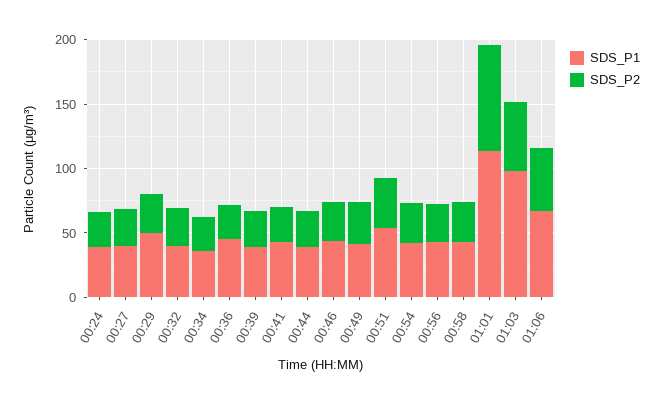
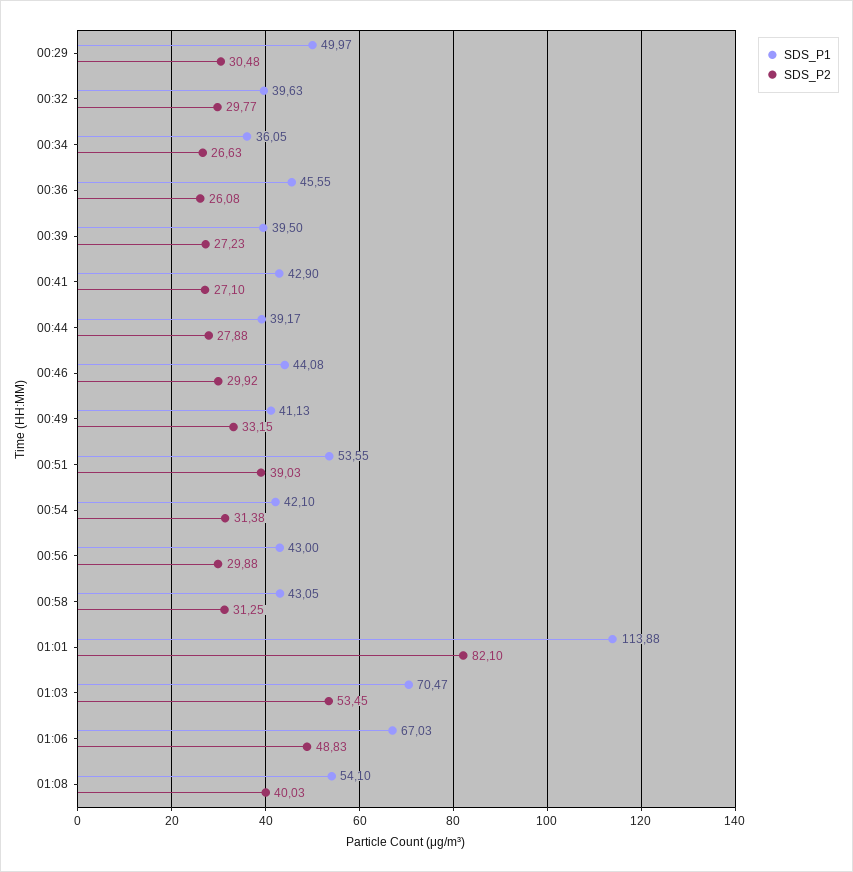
SDS_P1, 00:24: 40 -> none
SDS_P2, 00:24: 30 -> none
SDS_P1, 00:27: 40 -> none
SDS_P2, 00:27: 30 -> none
SDS_P1, 01:03: 100 -> 70.47
SDS_P1, 01:08: none -> 54.1
SDS_P2, 01:08: none -> 40.03

